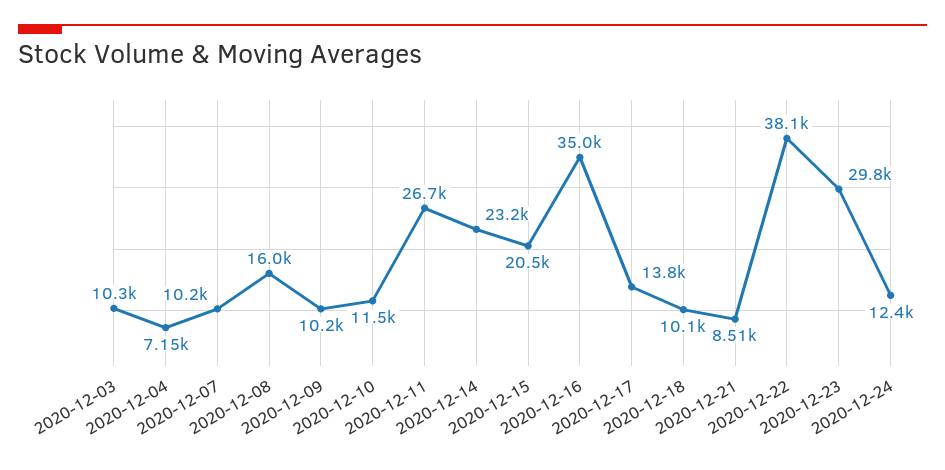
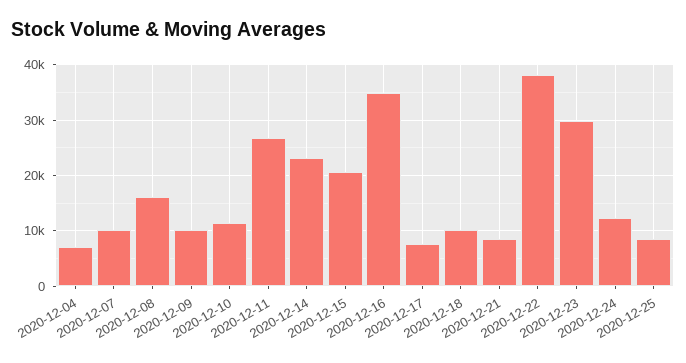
2020-12-03: 10300 -> none
2020-12-17: 13800 -> 8000
2020-12-25: none -> 8000

